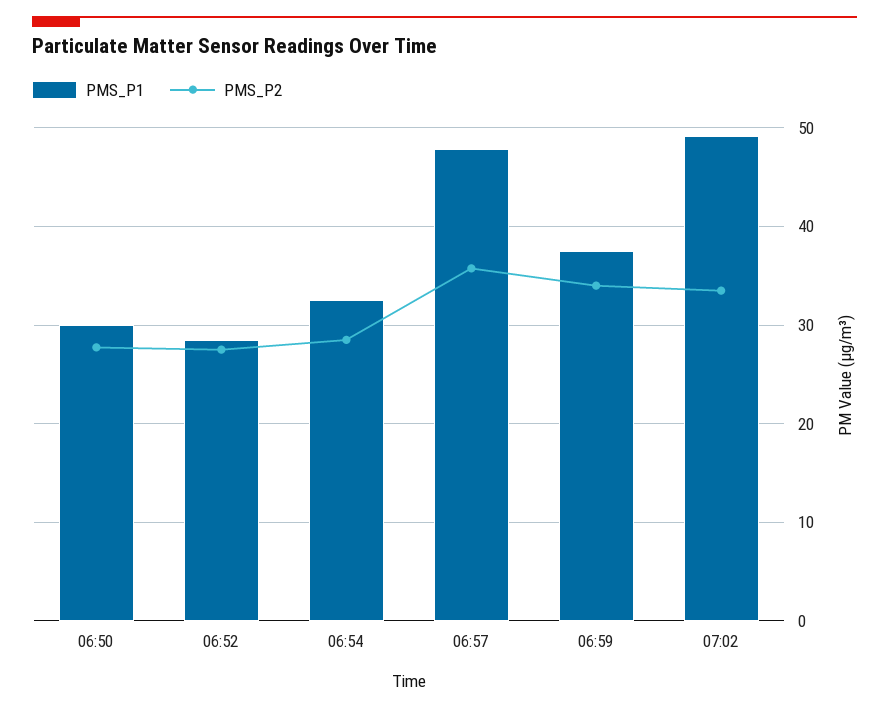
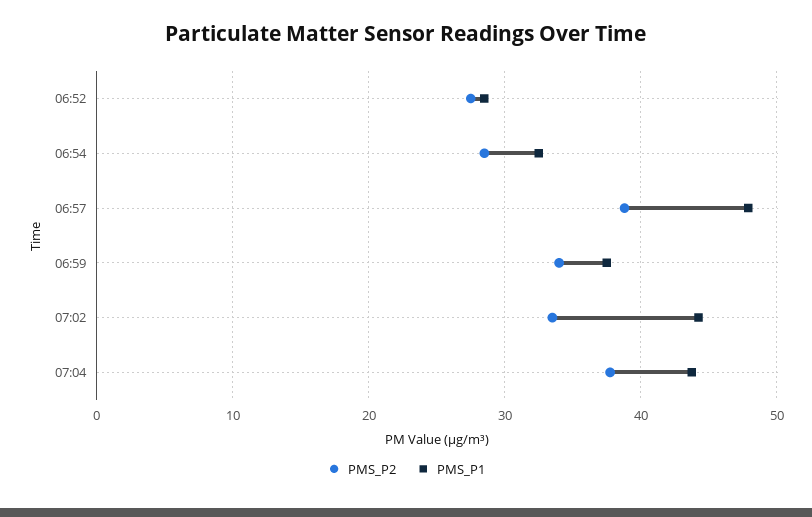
PMS_P1, 06:50: 30 -> none
PMS_P2, 06:50: 28 -> none
PMS_P2, 06:57: 36 -> 39
PMS_P1, 07:02: 49 -> 44
PMS_P2, 07:04: none -> 38
PMS_P1, 07:04: none -> 44

